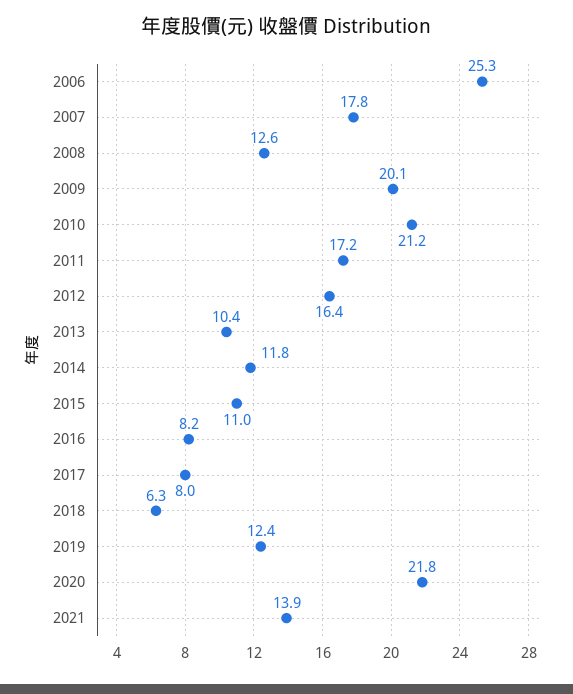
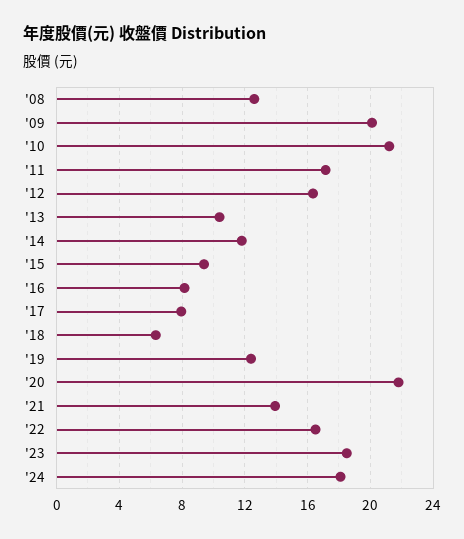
2006: 25.3 -> none
2007: 17.8 -> none
2015: 11 -> 9.5
'22: none -> 16.5
'23: none -> 18.5
'24: none -> 18

